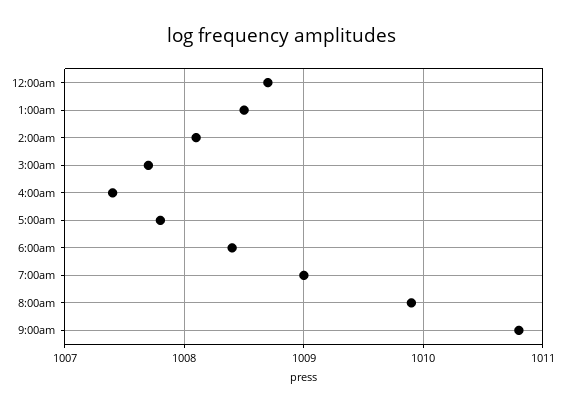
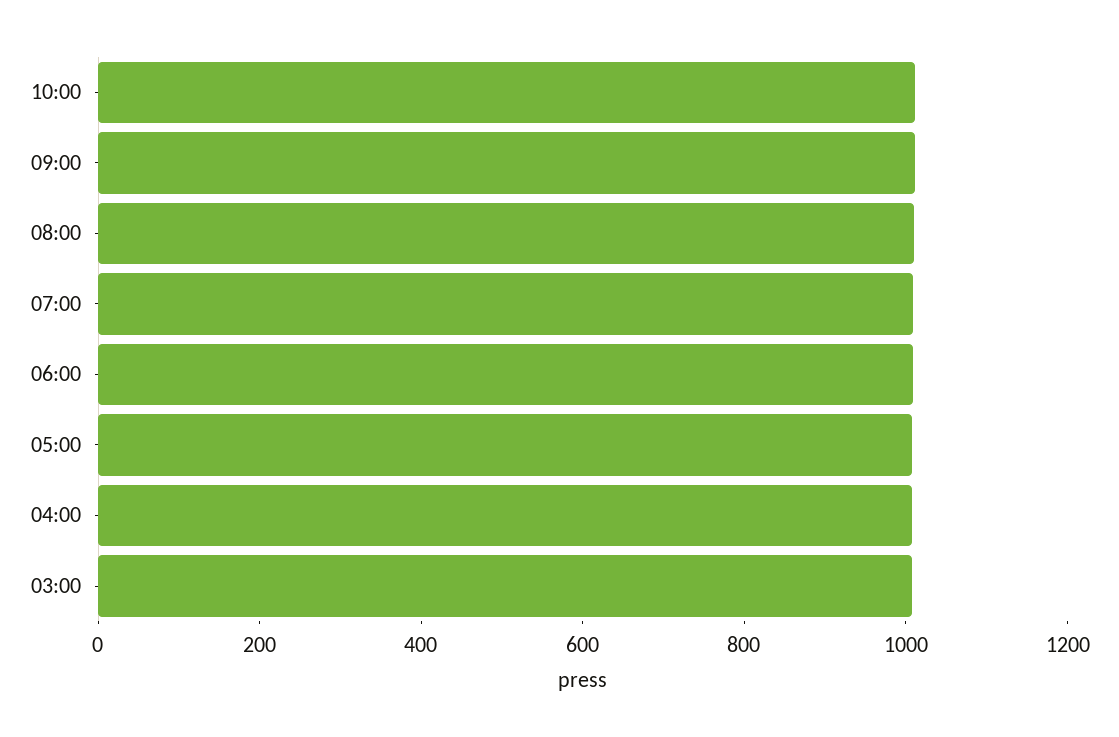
12:00am: 1008.7 -> none
1:00am: 1008.5 -> none
2:00am: 1008.1 -> none
10:00: none -> 1000

